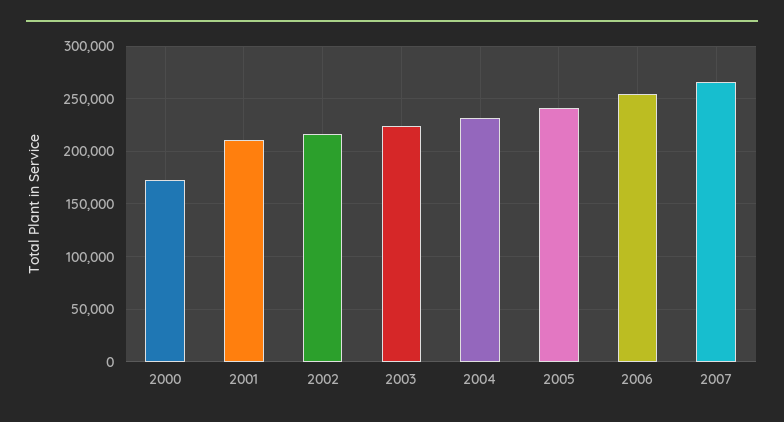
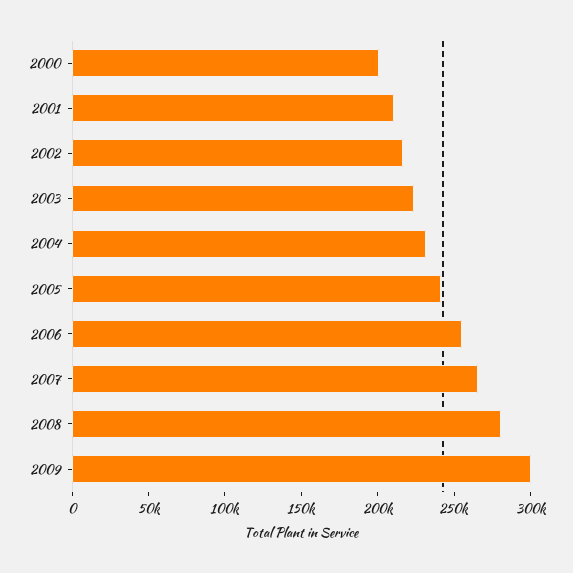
2000: 170000 -> 200000
2008: none -> 280000
2009: none -> 300000

